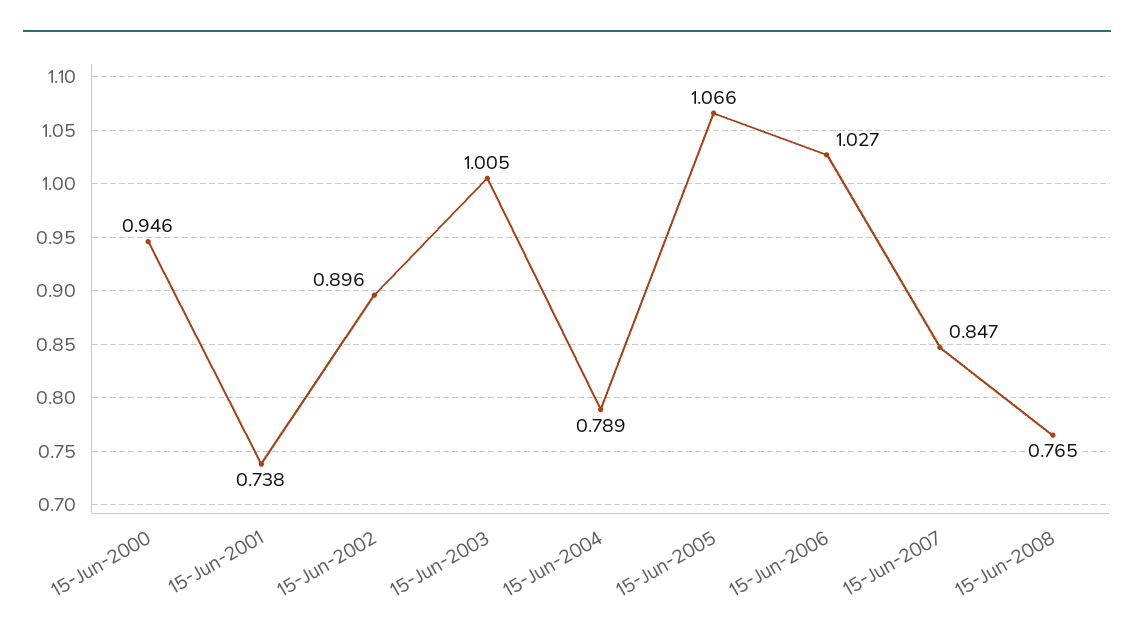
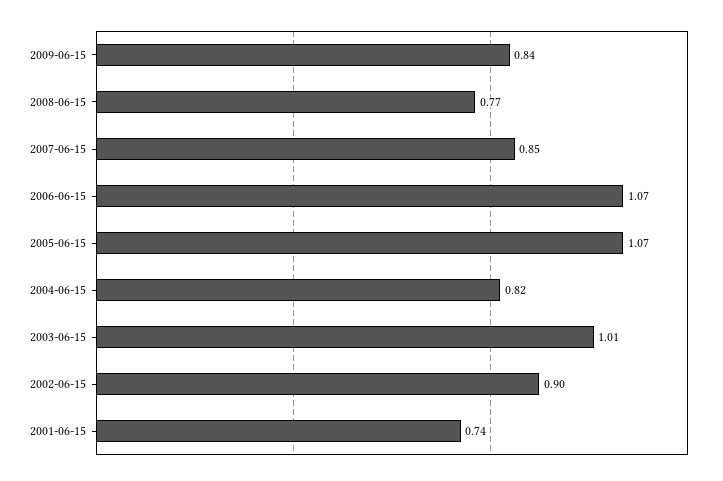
15-Jun-2000: 0.946 -> none
15-Jun-2004: 0.789 -> 0.82
15-Jun-2006: 1.027 -> 1.07
2009-06-15: none -> 0.84

